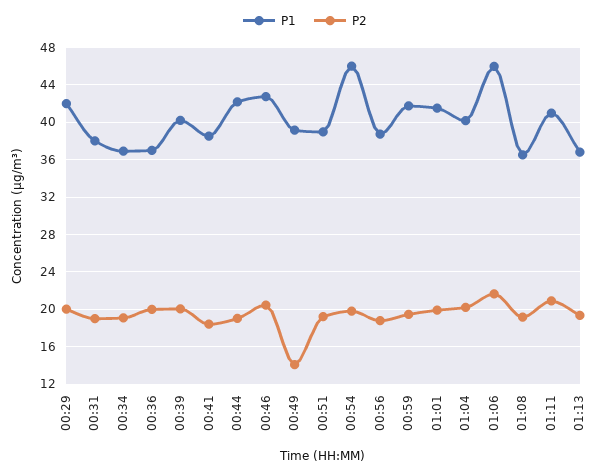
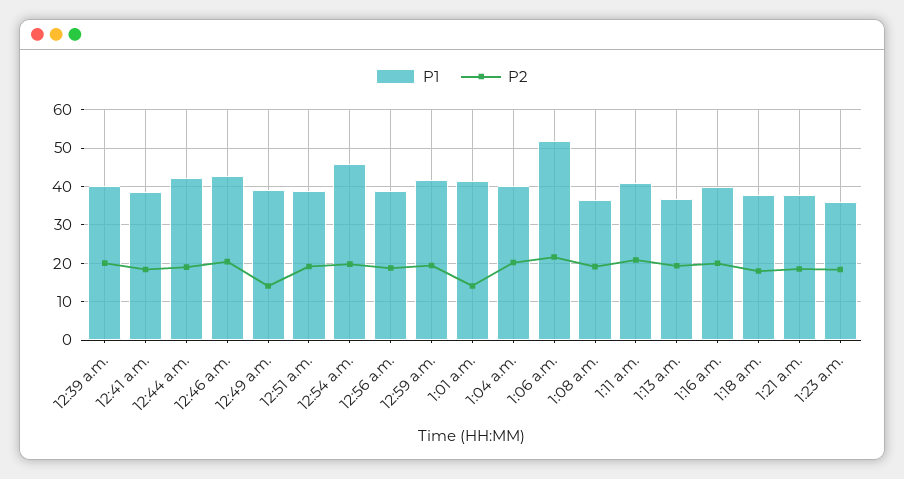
P1, 00:29: 42 -> none
P2, 00:29: 20 -> none
P1, 00:31: 38 -> none
P2, 00:31: 19 -> none
P1, 00:34: 37 -> none
P2, 00:34: 19 -> none
P1, 00:36: 37 -> none
P2, 00:36: 20 -> none
P2, 01:01: 20 -> 14
P1, 01:06: 46 -> 52
P1, 1:16 a.m.: none -> 40
P2, 1:16 a.m.: none -> 20
P1, 1:18 a.m.: none -> 38
P2, 1:18 a.m.: none -> 18
P1, 1:21 a.m.: none -> 38
P2, 1:21 a.m.: none -> 18
P1, 1:23 a.m.: none -> 36
P2, 1:23 a.m.: none -> 18

